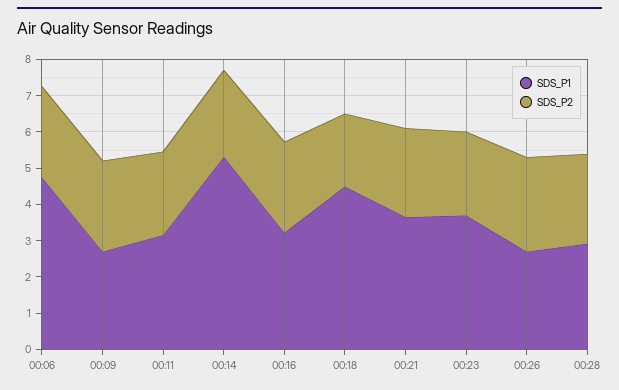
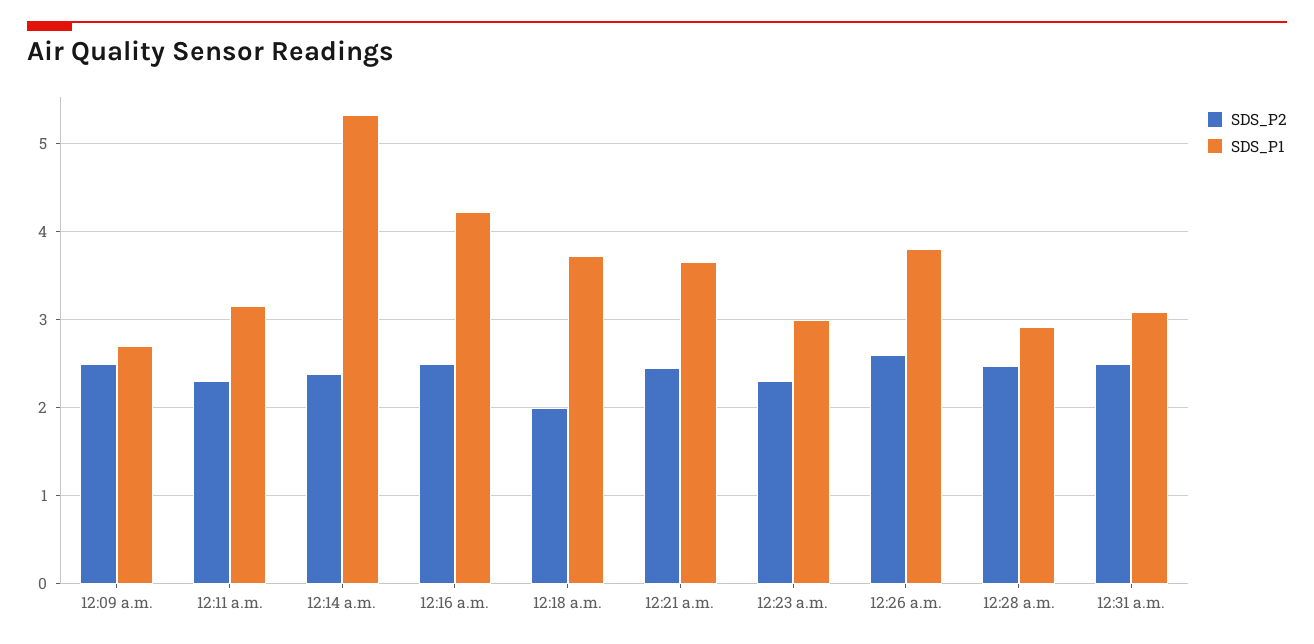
SDS_P1, 00:06: 4.75 -> none
SDS_P2, 00:06: 2.5 -> none
SDS_P1, 00:16: 3.25 -> 4.2
SDS_P1, 00:18: 4.5 -> 3.7
SDS_P1, 00:23: 3.75 -> 3
SDS_P1, 00:26: 2.75 -> 3.8
SDS_P2, 12:31 a.m.: none -> 2.5
SDS_P1, 12:31 a.m.: none -> 3.1

